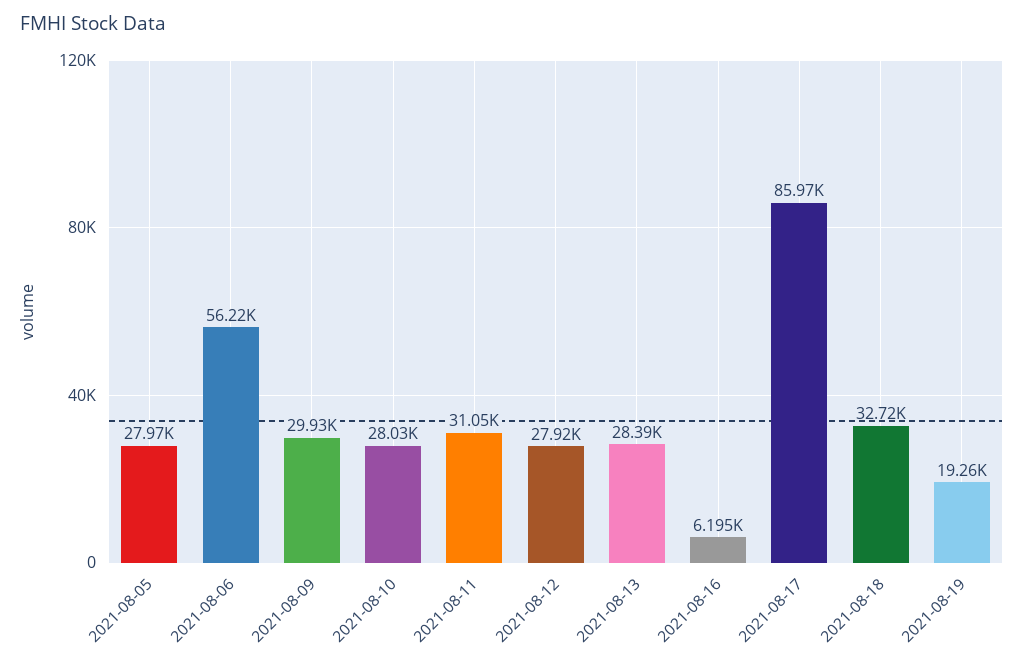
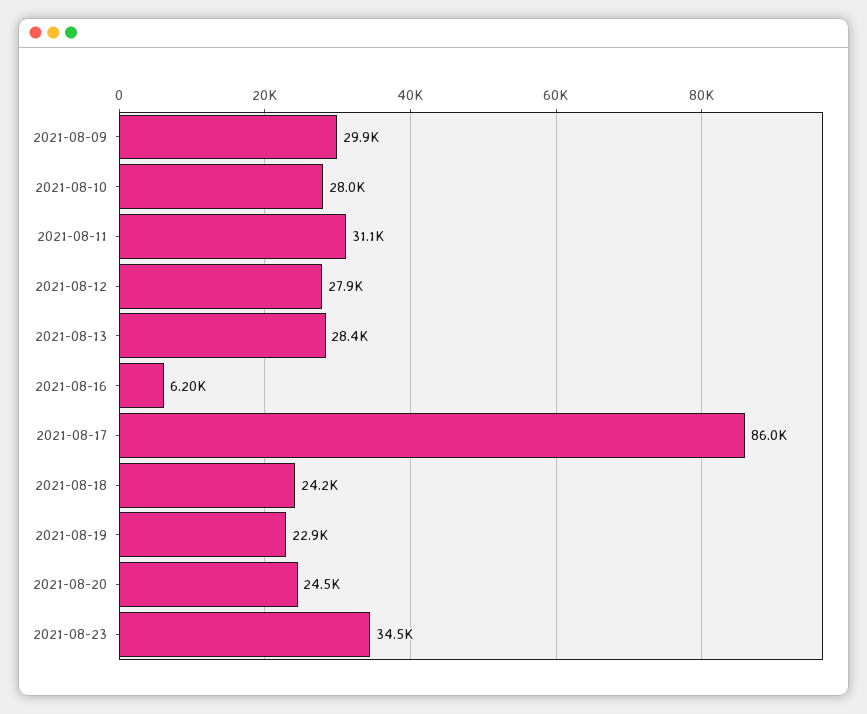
2021-08-05: 27970 -> none
2021-08-06: 56220 -> none
2021-08-18: 32720 -> 24200
2021-08-19: 19260 -> 22900
2021-08-20: none -> 24500
2021-08-23: none -> 34500

